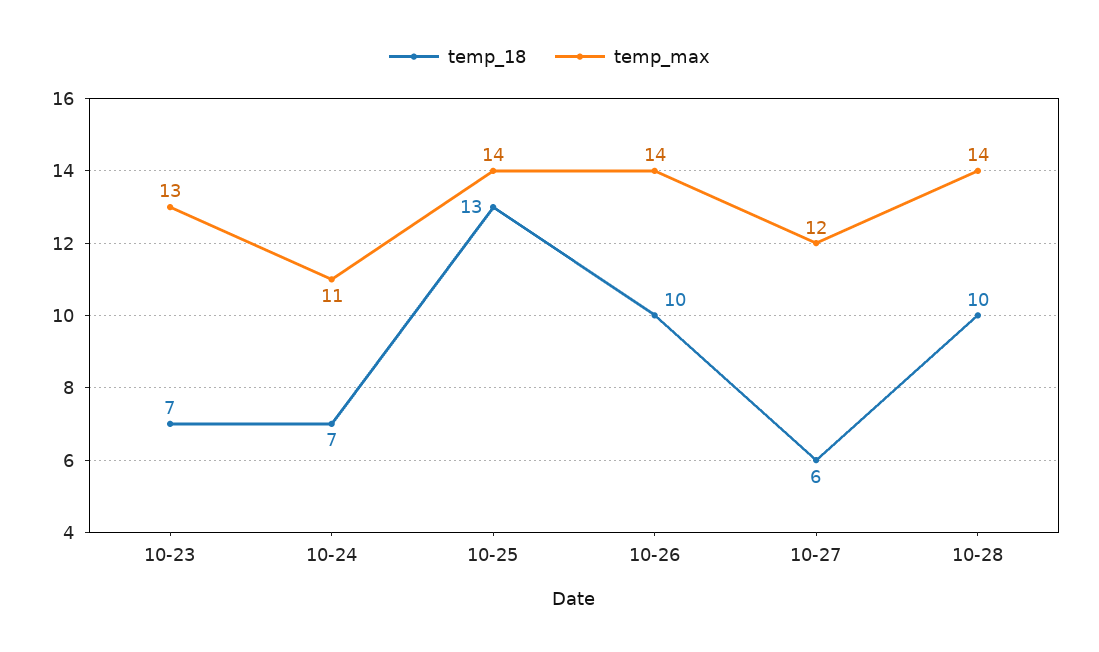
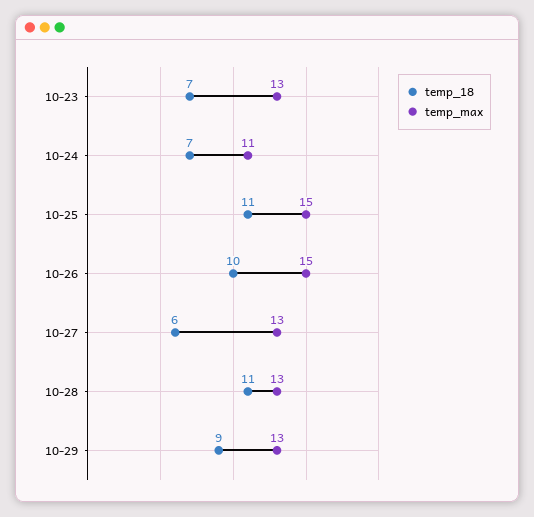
temp_18, 10-25: 13 -> 11
temp_max, 10-25: 14 -> 15
temp_max, 10-26: 14 -> 15
temp_max, 10-27: 12 -> 13
temp_18, 10-28: 10 -> 11
temp_max, 10-28: 14 -> 13
temp_18, 10-29: none -> 9
temp_max, 10-29: none -> 13

